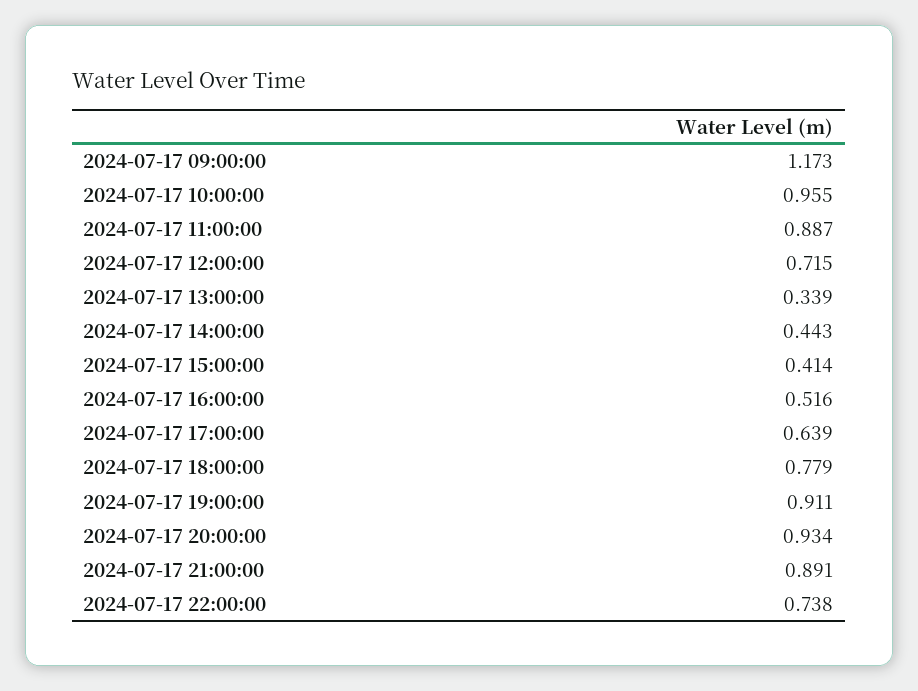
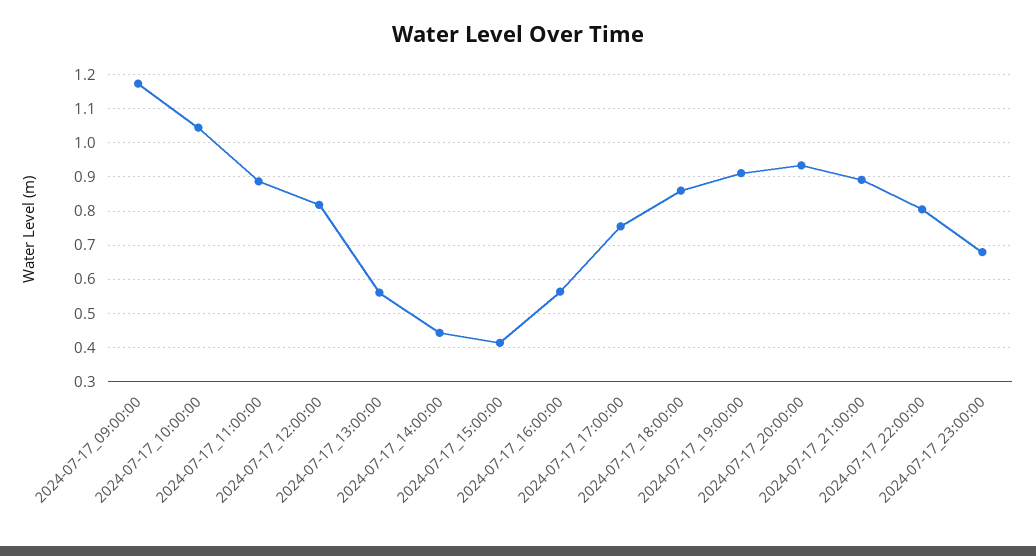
2024-07-17 10:00:00: 0.955 -> 1.04
2024-07-17 12:00:00: 0.715 -> 0.82
2024-07-17 13:00:00: 0.339 -> 0.56
2024-07-17 16:00:00: 0.516 -> 0.56
2024-07-17 17:00:00: 0.639 -> 0.76
2024-07-17 18:00:00: 0.779 -> 0.86
2024-07-17 22:00:00: 0.738 -> 0.8
2024-07-17_23:00:00: none -> 0.68

